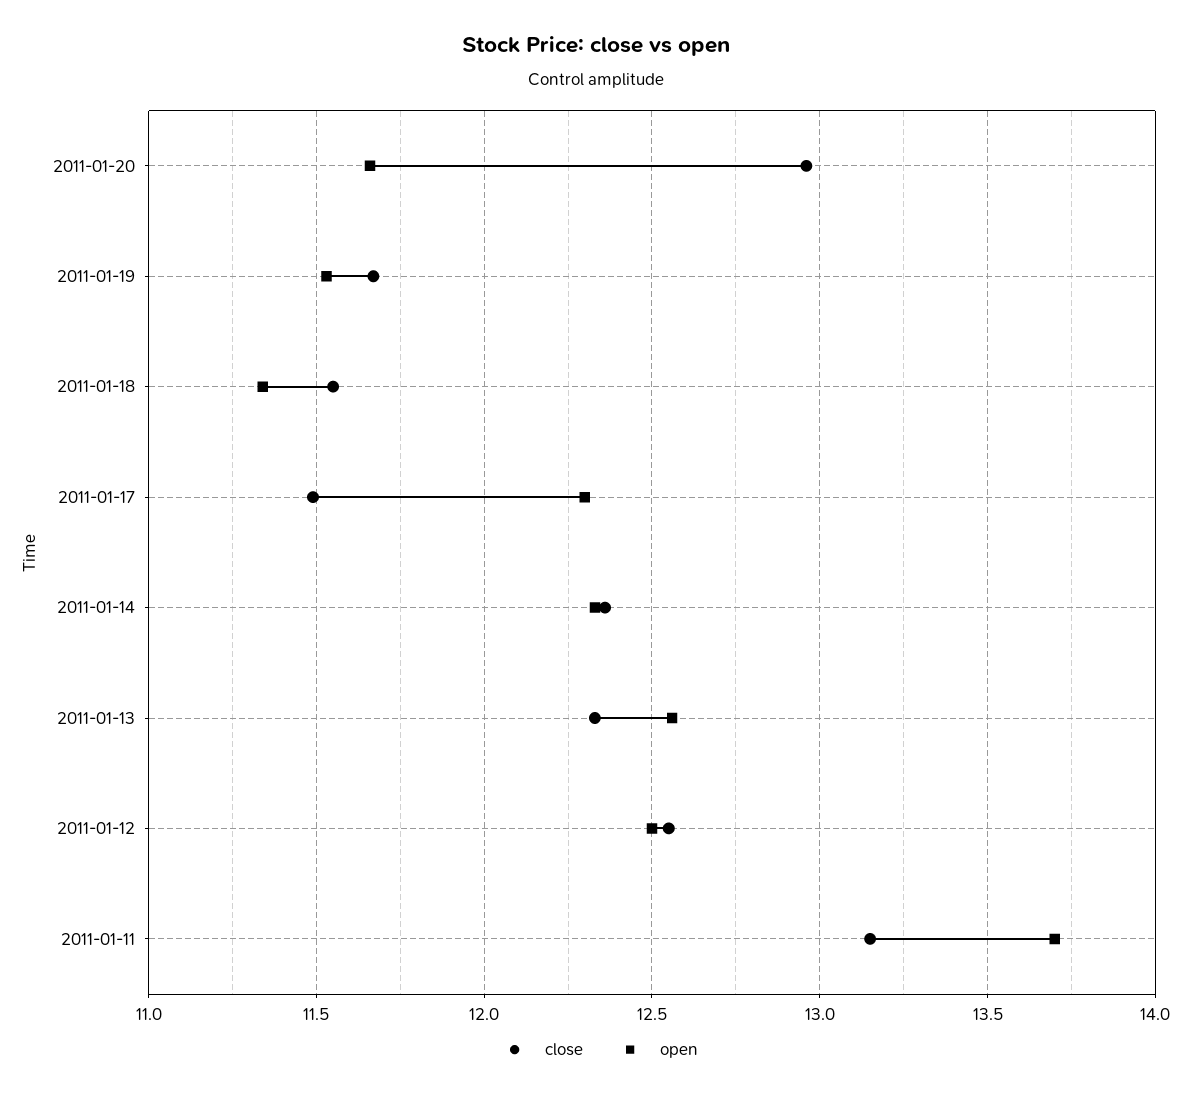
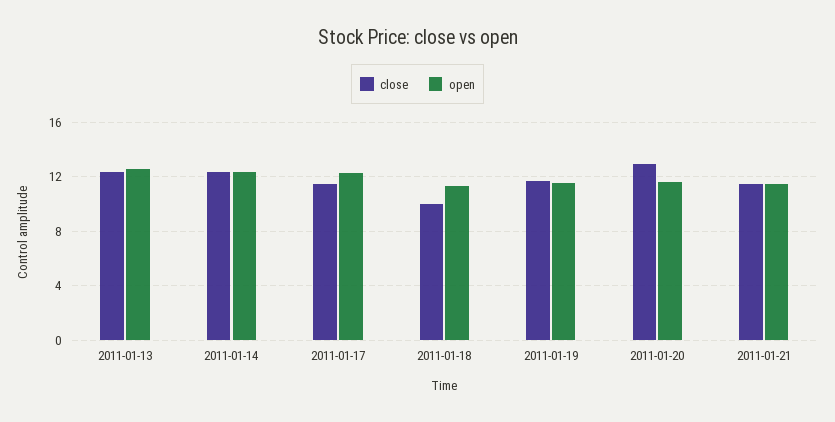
close, 2011-01-18: 11.55 -> 10
close, 2011-01-12: 12.55 -> none
open, 2011-01-12: 12.5 -> none
close, 2011-01-11: 13.15 -> none
open, 2011-01-11: 13.7 -> none
close, 2011-01-21: none -> 11.5
open, 2011-01-21: none -> 11.5

